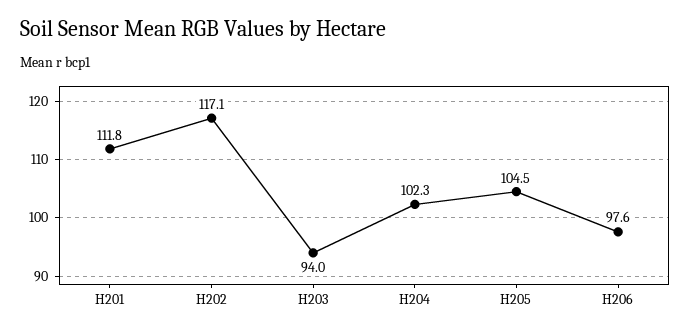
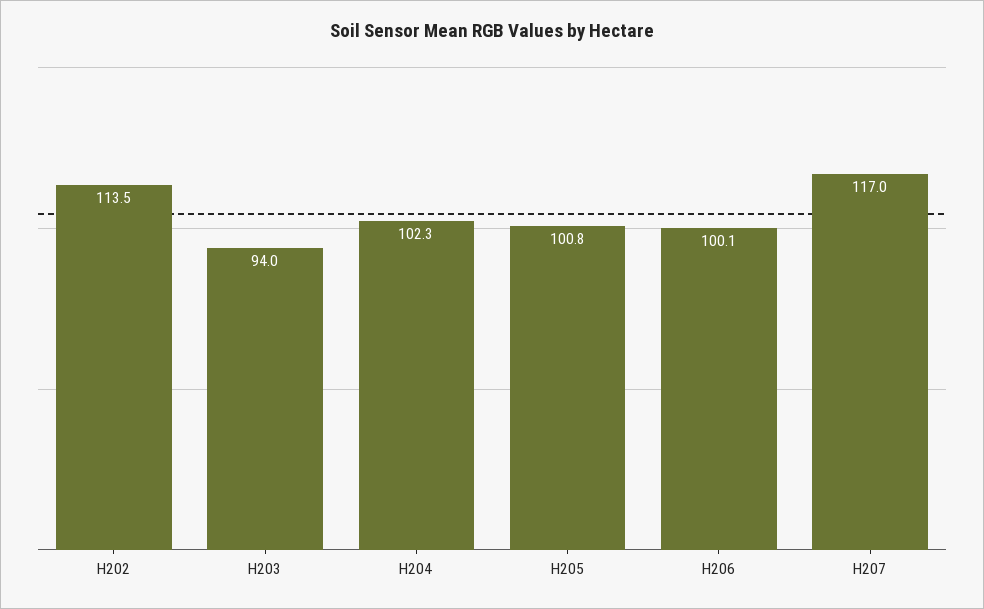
H201: 111.8 -> none
H202: 117.1 -> 113.5
H205: 104.5 -> 100.8
H206: 97.6 -> 100.1
H207: none -> 117

